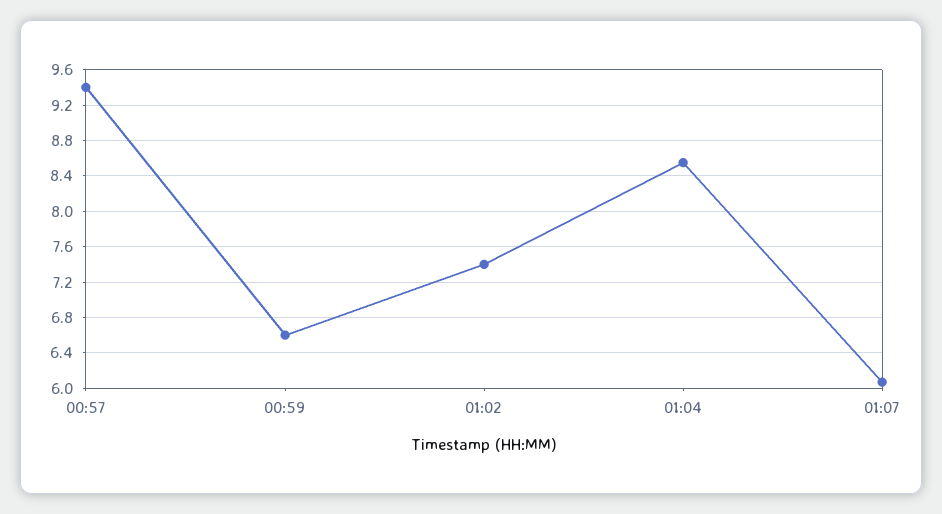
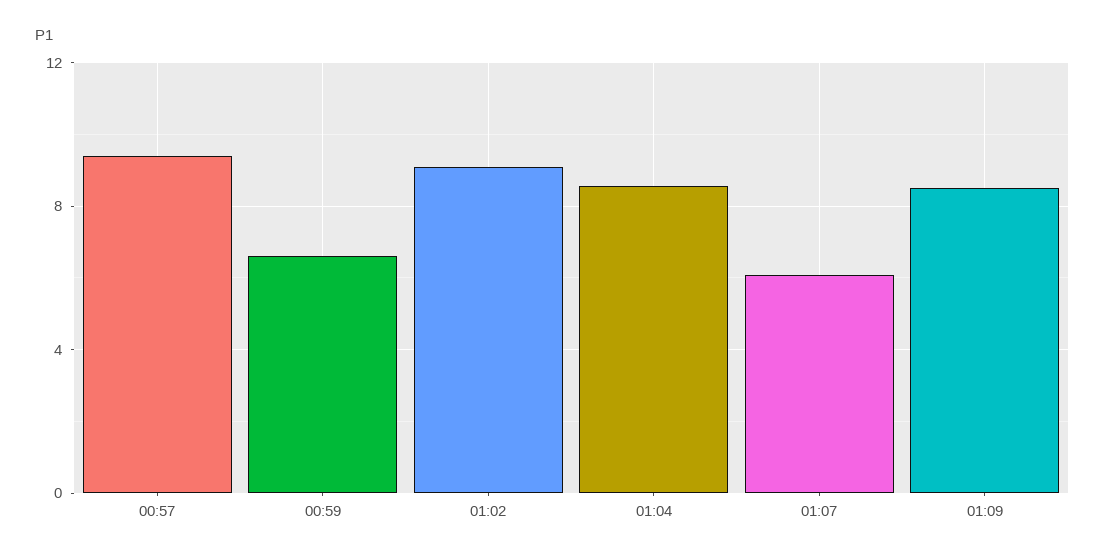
01:02: 7.4 -> 9
01:09: none -> 8.5

